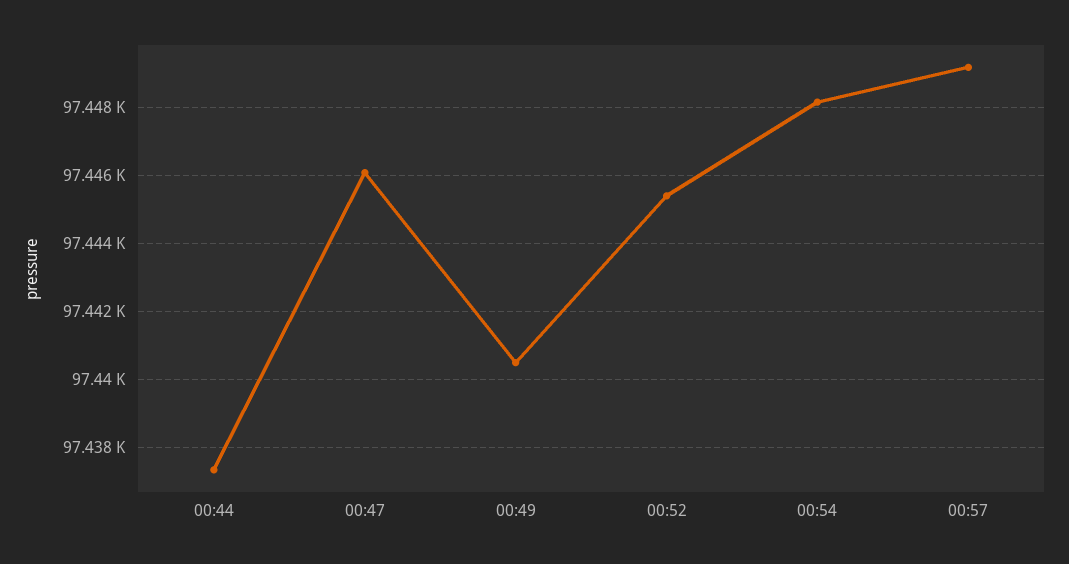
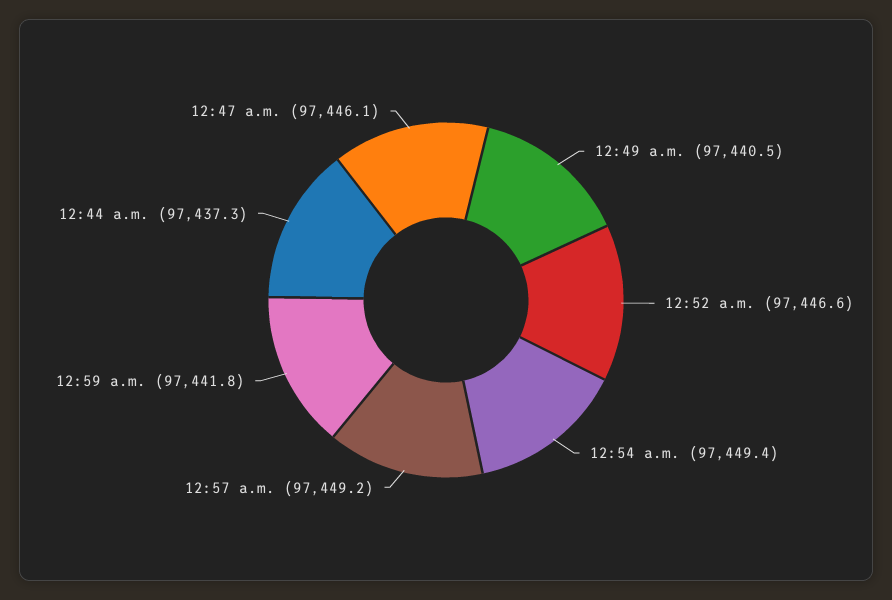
00:52: 97445.4 -> 97446.6
00:54: 97448.2 -> 97449.4
12:59 a.m.: none -> 97441.8

